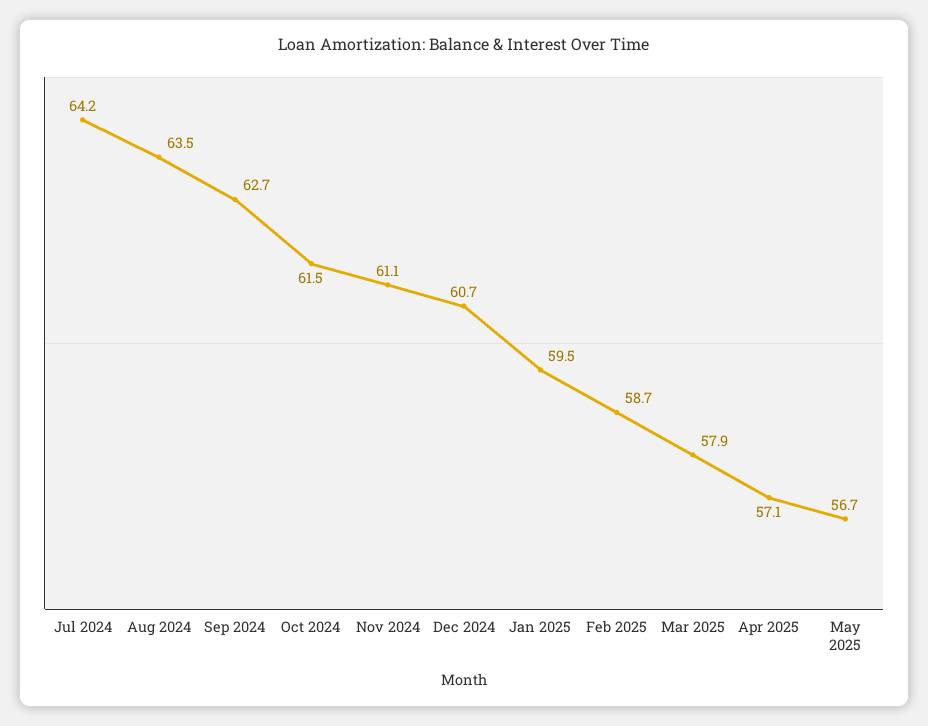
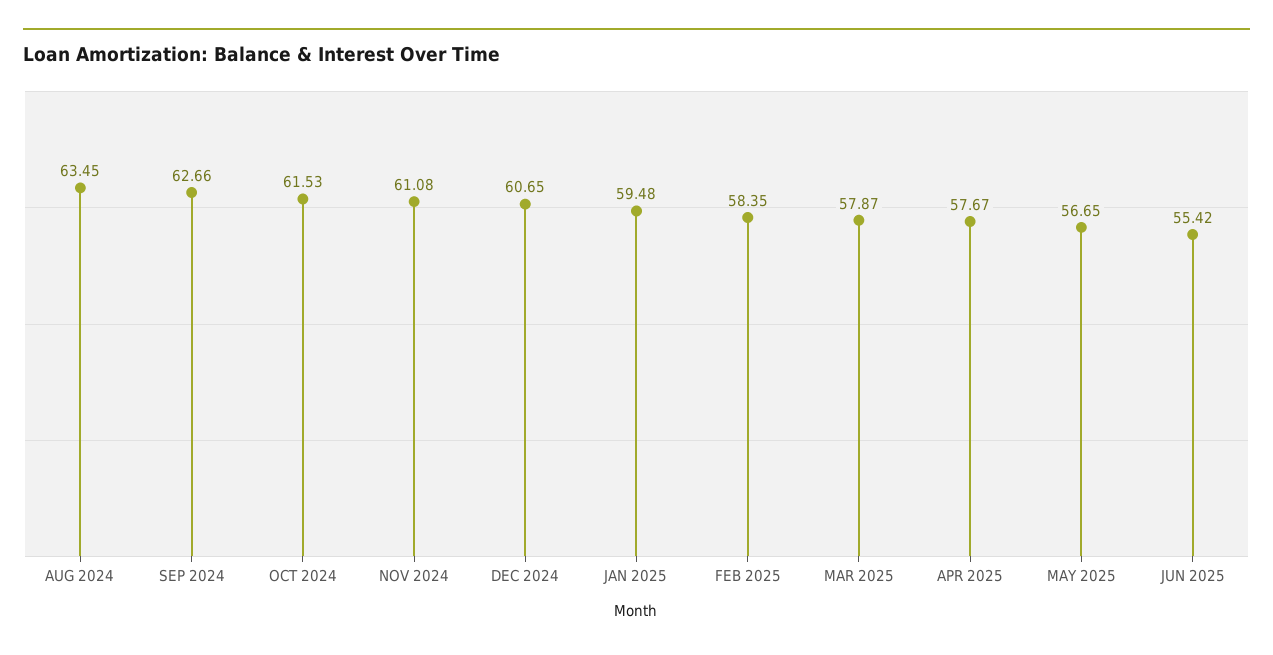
Jul 2024: 64.2 -> none
Feb 2025: 58.7 -> 58.35
Apr 2025: 57.1 -> 57.67
JUN 2025: none -> 55.42

